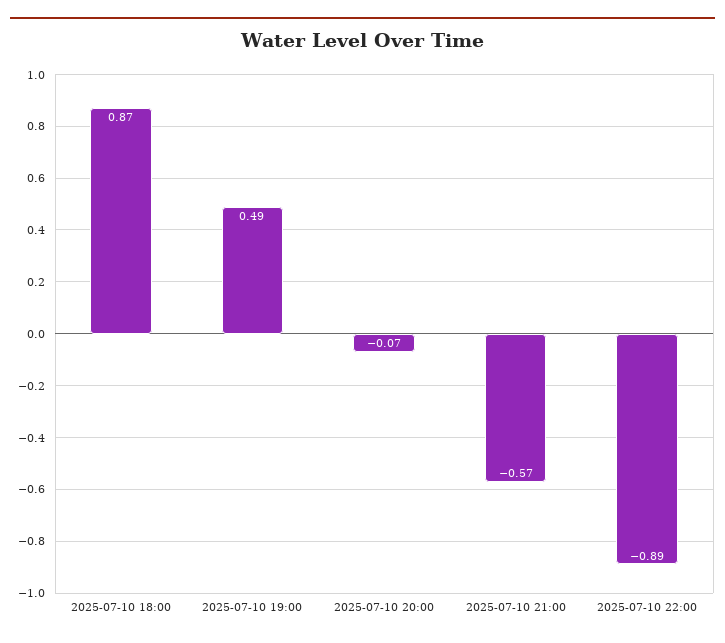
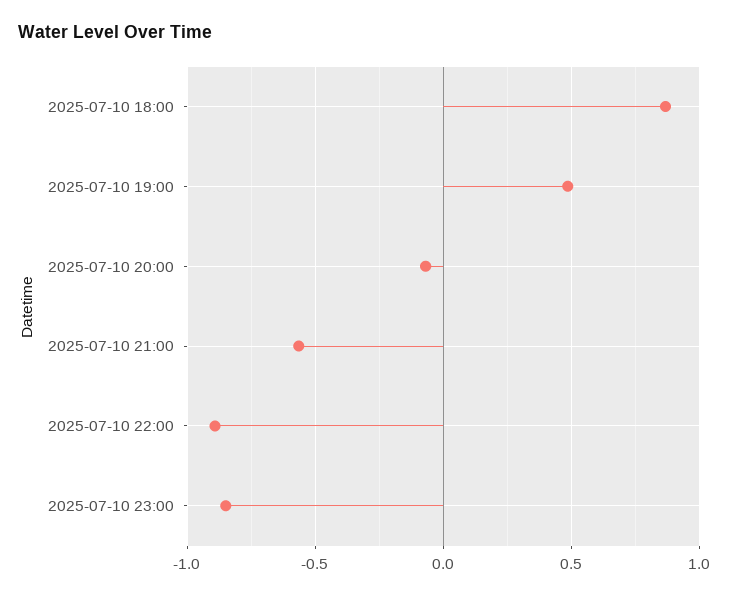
2025-07-10 23:00: none -> -0.85

